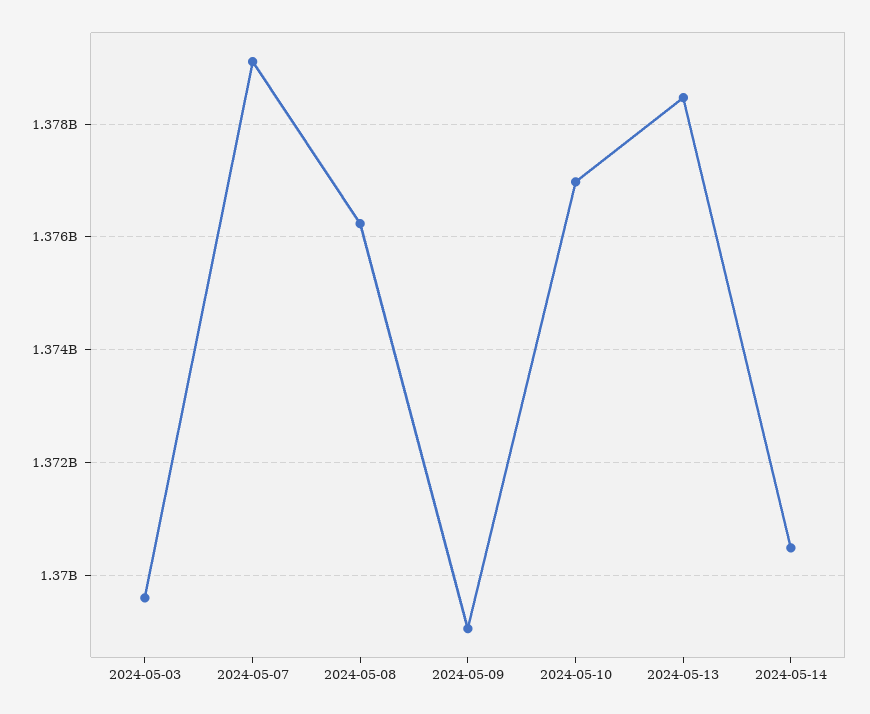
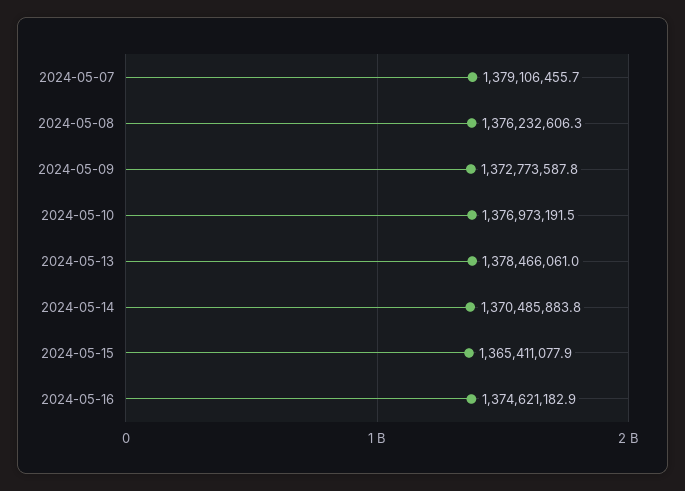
2024-05-03: 1369600000 -> none
2024-05-09: 1369000000 -> 1372773587.8
2024-05-15: none -> 1365411077.9
2024-05-16: none -> 1374621182.9

